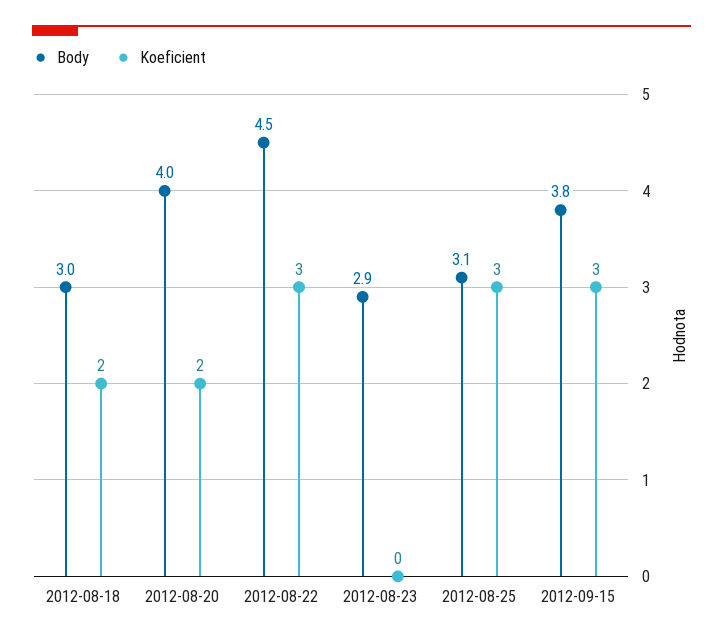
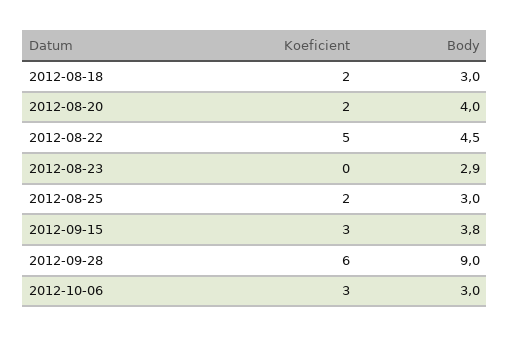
Koeficient, 2012-08-22: 3 -> 5
Body, 2012-08-25: 3.1 -> 3
Koeficient, 2012-08-25: 3 -> 2
Koeficient, 2012-09-28: none -> 6
Body, 2012-09-28: none -> 9
Koeficient, 2012-10-06: none -> 3
Body, 2012-10-06: none -> 3

